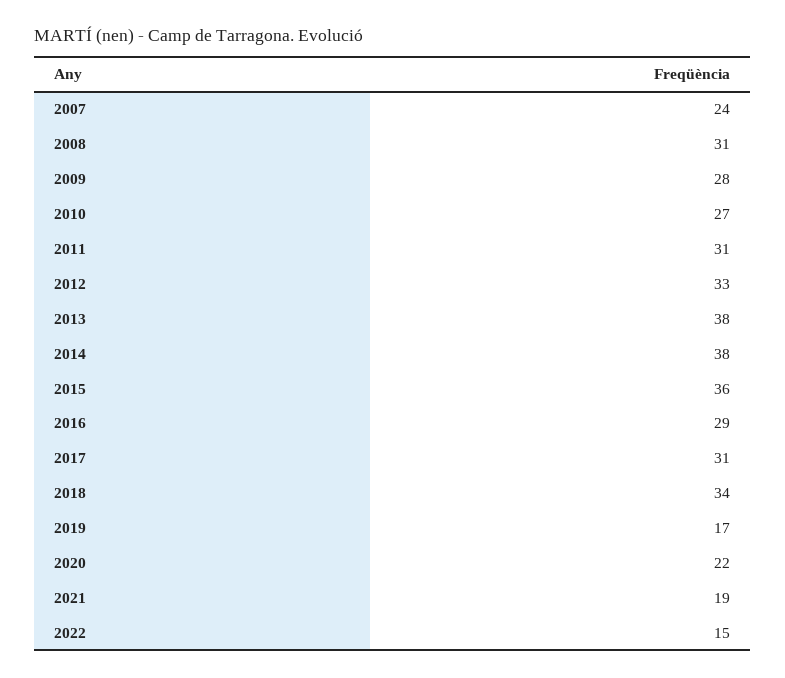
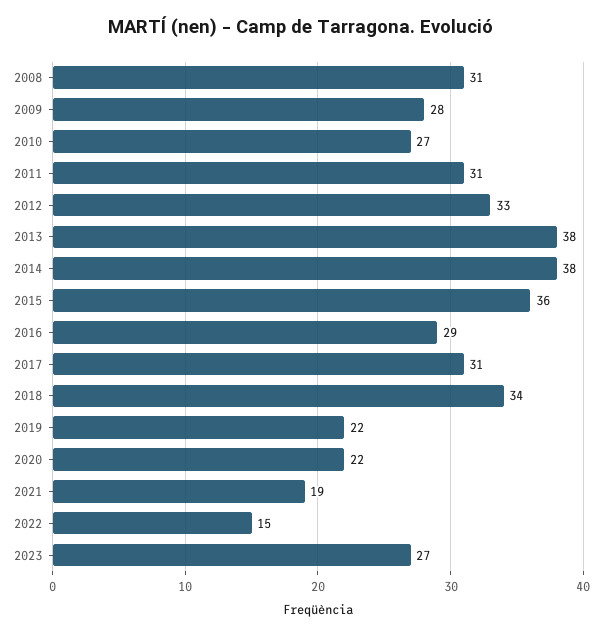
2007: 24 -> none
2019: 17 -> 22
2023: none -> 27

